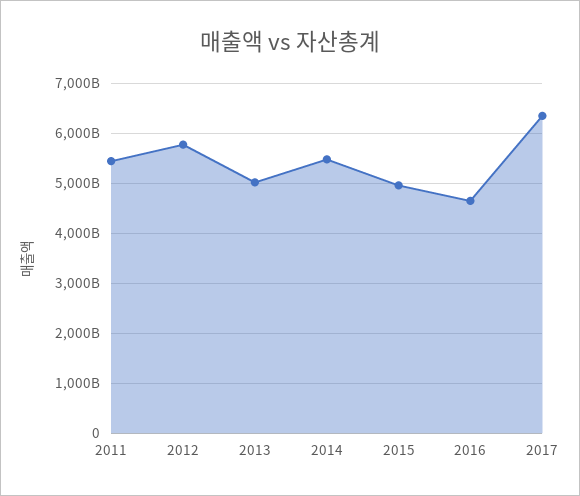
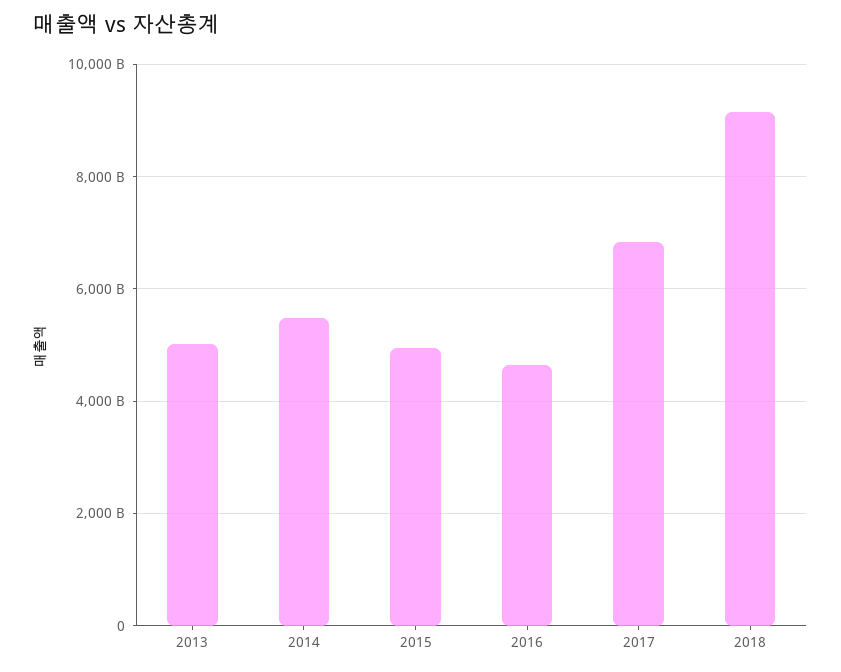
2011: 5400000000000 -> none
2012: 5800000000000 -> none
2017: 6400000000000 -> 6800000000000
2018: none -> 9200000000000

